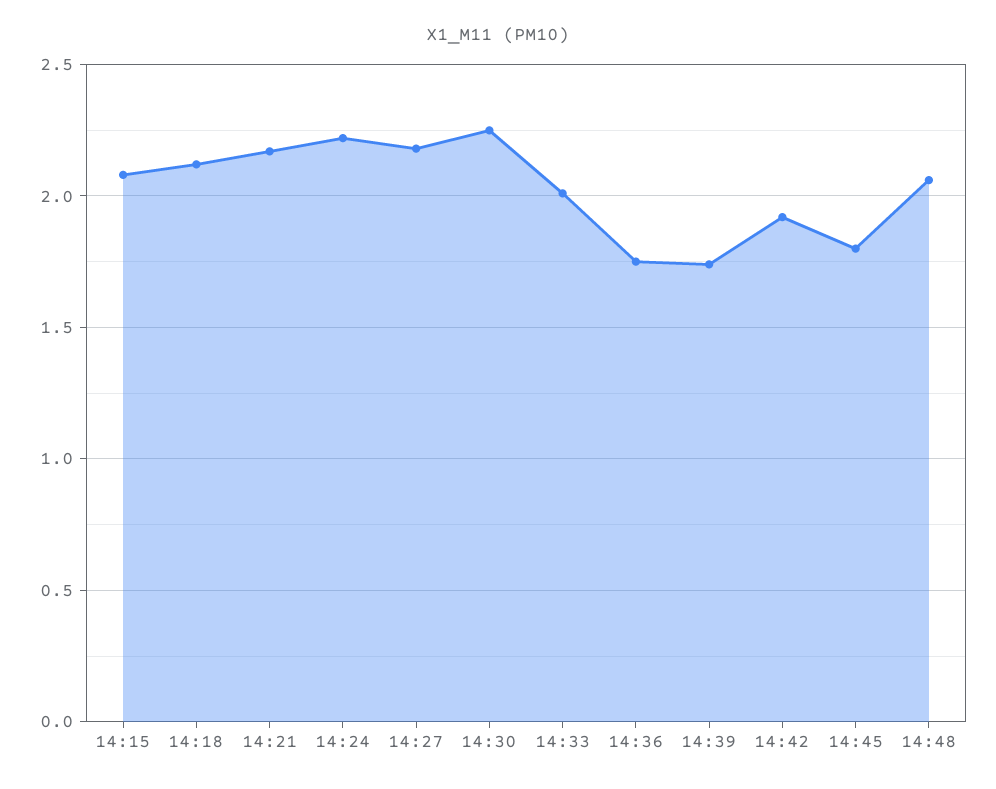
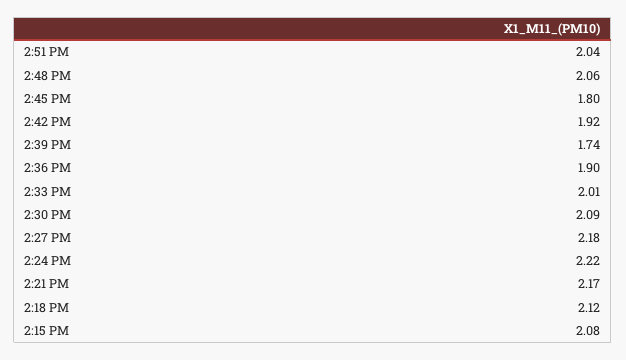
14:30: 2.25 -> 2.09
14:36: 1.75 -> 1.9
2:51 PM: none -> 2.04

